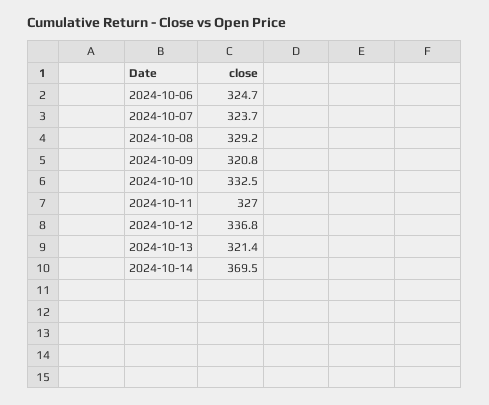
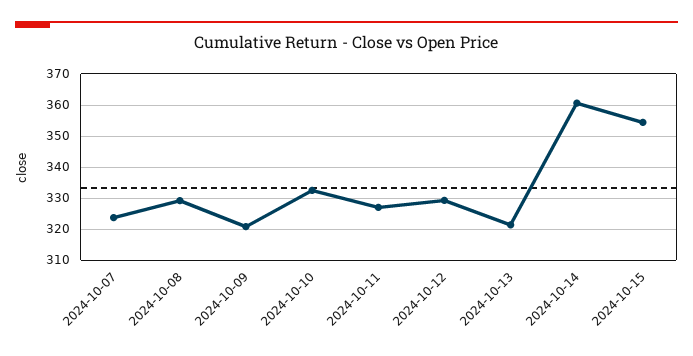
2024-10-06: 324.7 -> none
2024-10-12: 336.8 -> 330
2024-10-14: 369.5 -> 360
2024-10-15: none -> 354

